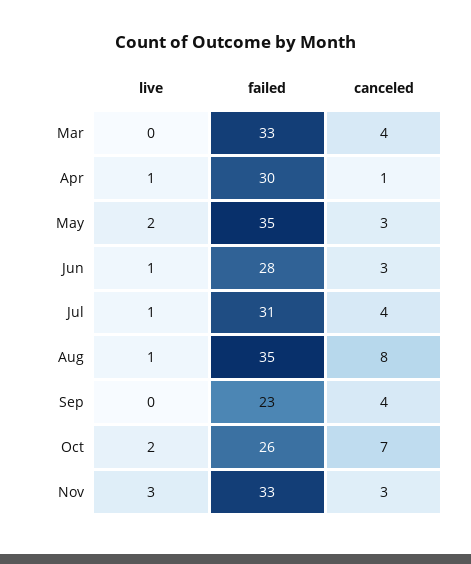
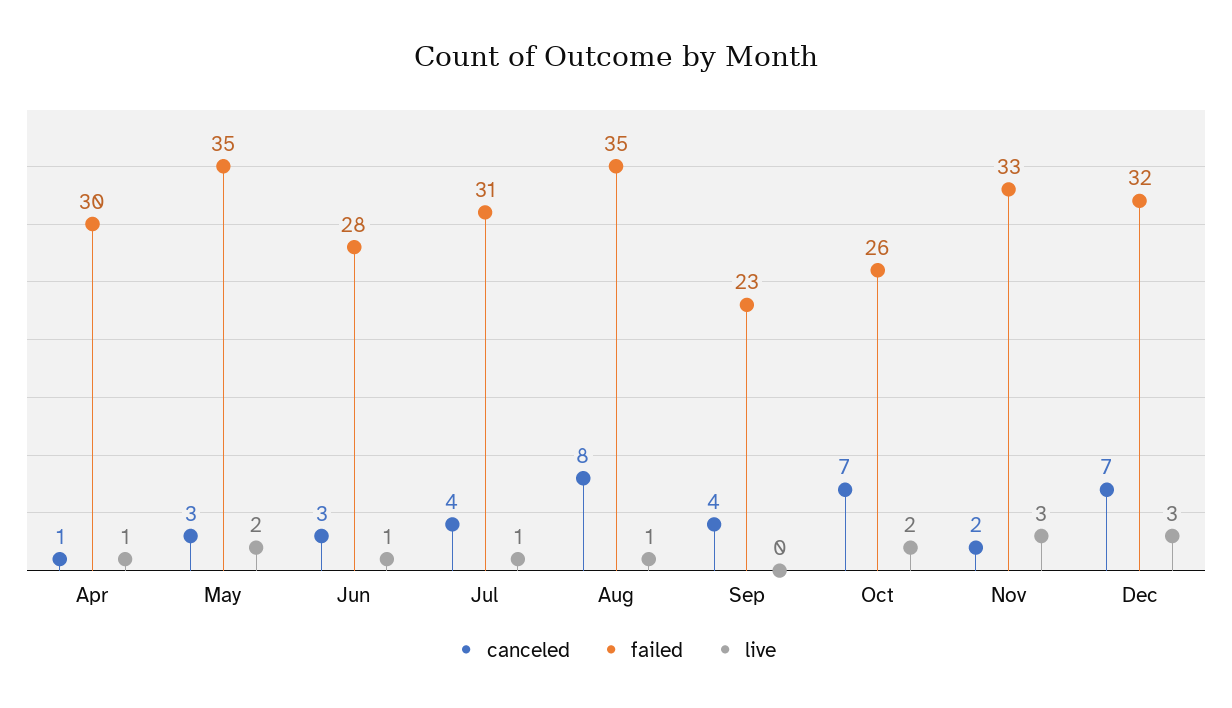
live, Mar: 0 -> none
failed, Mar: 33 -> none
canceled, Mar: 4 -> none
canceled, Nov: 3 -> 2
canceled, Dec: none -> 7
failed, Dec: none -> 32
live, Dec: none -> 3

